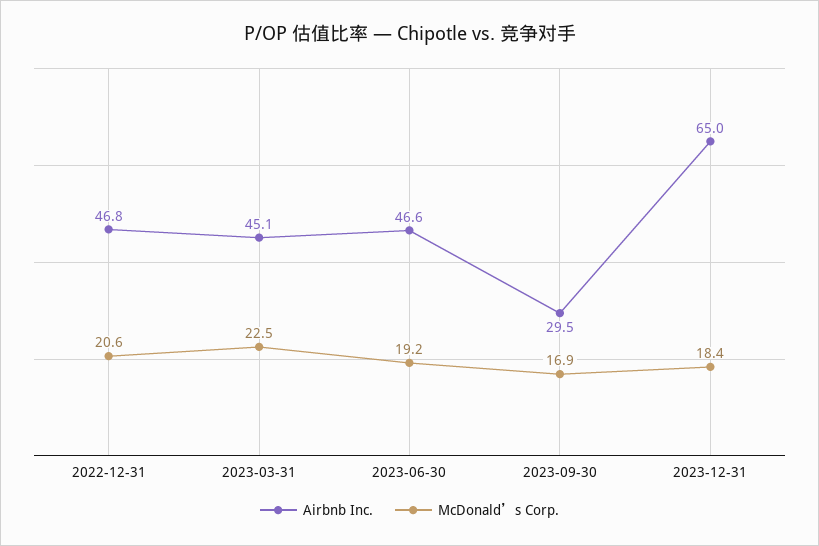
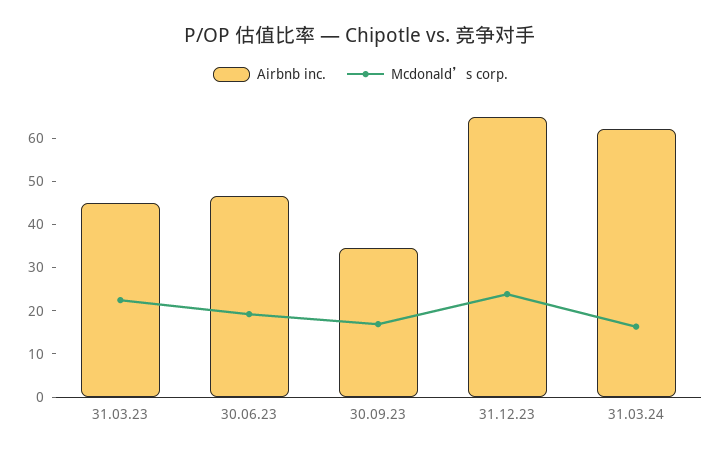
Airbnb Inc., 2022-12-31: 46.8 -> none
McDonald’s Corp., 2022-12-31: 20.6 -> none
Airbnb Inc., 2023-09-30: 29.5 -> 34
McDonald’s Corp., 2023-12-31: 18.4 -> 24
Airbnb Inc., 31.03.24: none -> 62
McDonald’s Corp., 31.03.24: none -> 16

